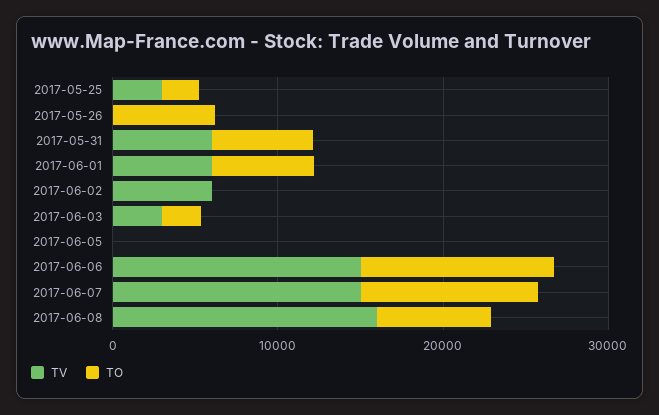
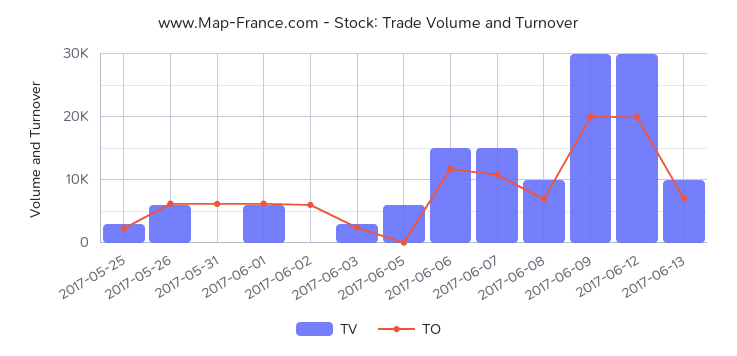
TV, 2017-05-26: 0 -> 6000
TV, 2017-05-31: 6000 -> 0
TV, 2017-06-02: 6000 -> 0
TO, 2017-06-02: 0 -> 6000
TV, 2017-06-05: 0 -> 6000
TV, 2017-06-08: 16000 -> 10000
TV, 2017-06-09: none -> 30000
TO, 2017-06-09: none -> 20000
TV, 2017-06-12: none -> 30000
TO, 2017-06-12: none -> 20000
TV, 2017-06-13: none -> 10000
TO, 2017-06-13: none -> 7000

